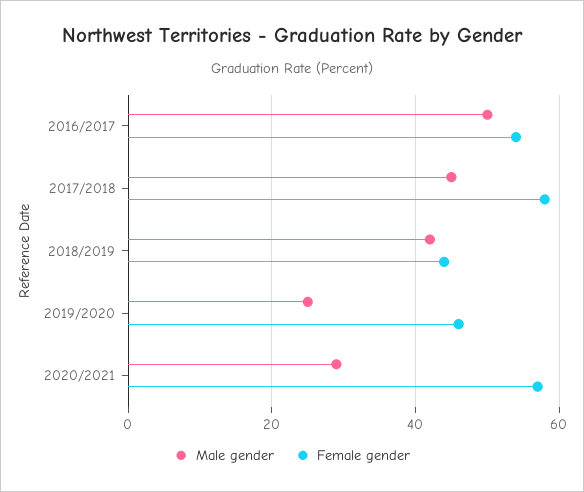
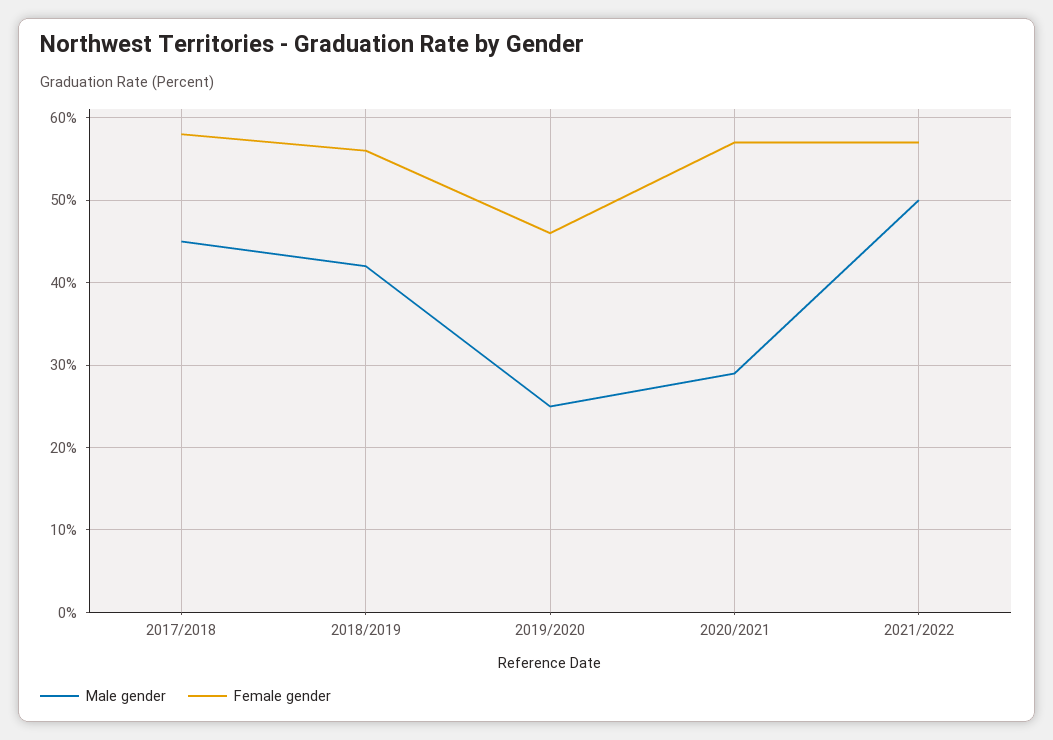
Male gender, 2016/2017: 50 -> none
Female gender, 2016/2017: 55 -> none
Female gender, 2018/2019: 45 -> 56
Male gender, 2021/2022: none -> 50
Female gender, 2021/2022: none -> 57

